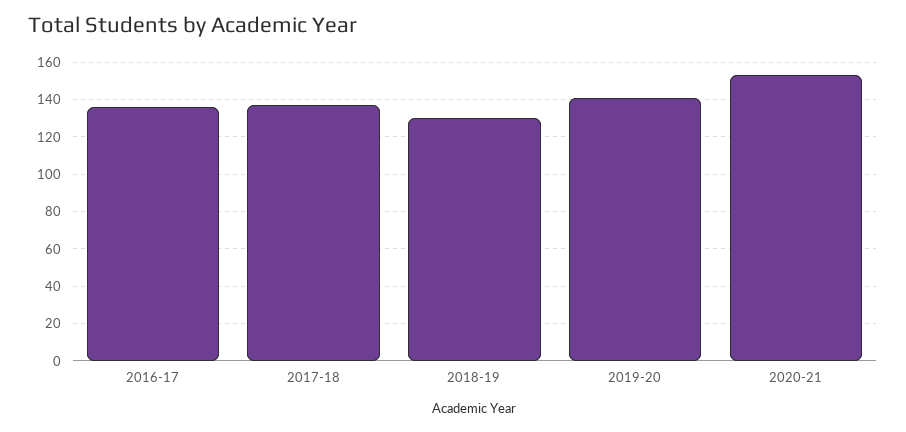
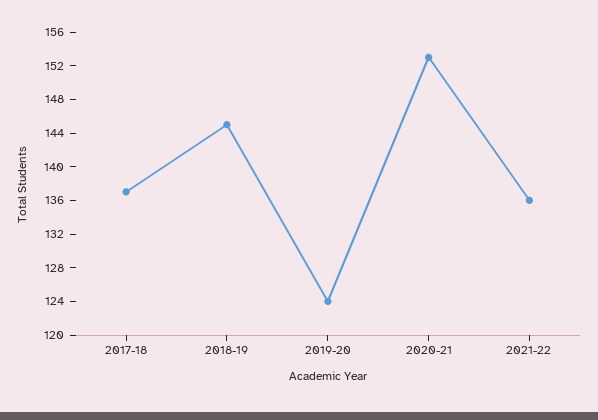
2016-17: 135 -> none
2018-19: 130 -> 145
2019-20: 140 -> 124
2021-22: none -> 136

